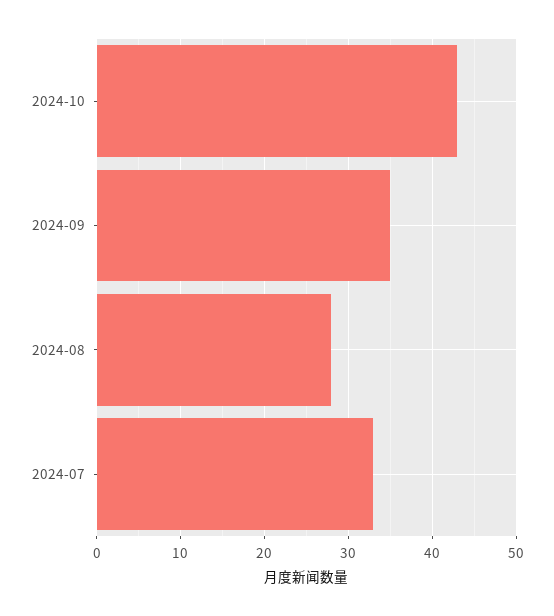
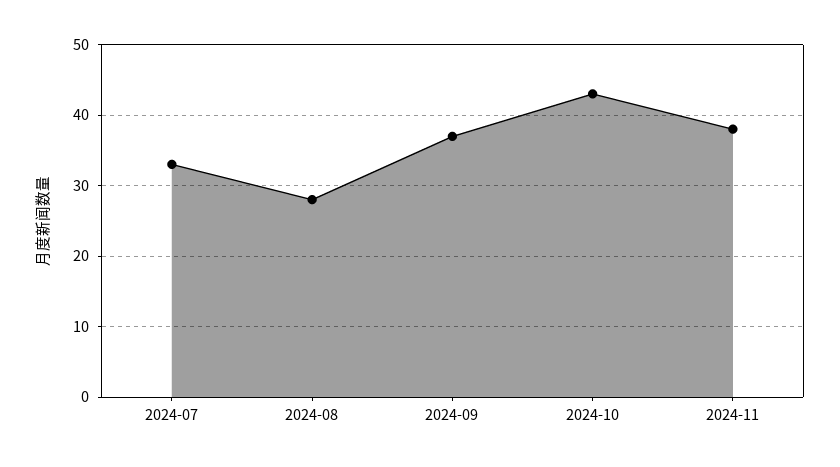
2024-09: 35 -> 37
2024-11: none -> 38

